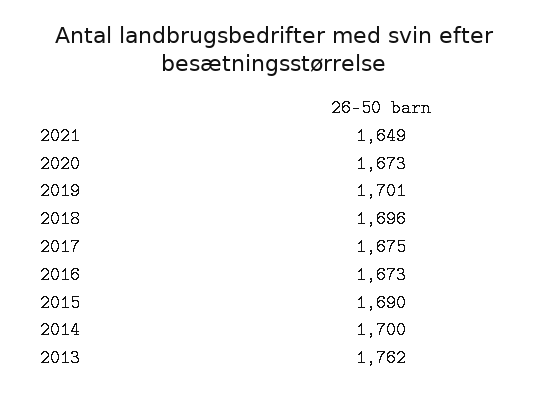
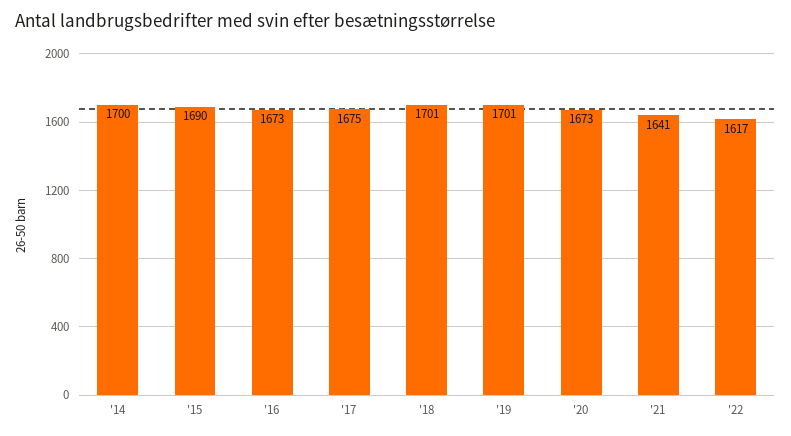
2021: 1649 -> 1641
2018: 1696 -> 1701
2013: 1762 -> none
'22: none -> 1617

